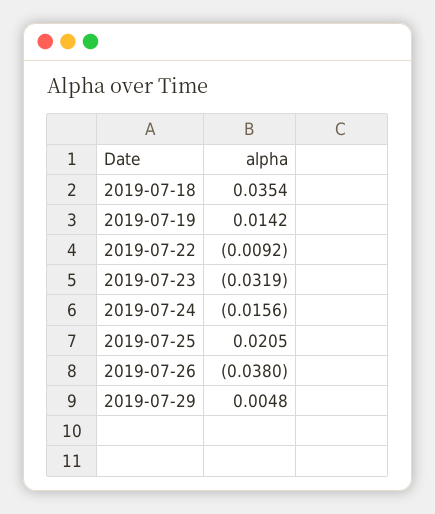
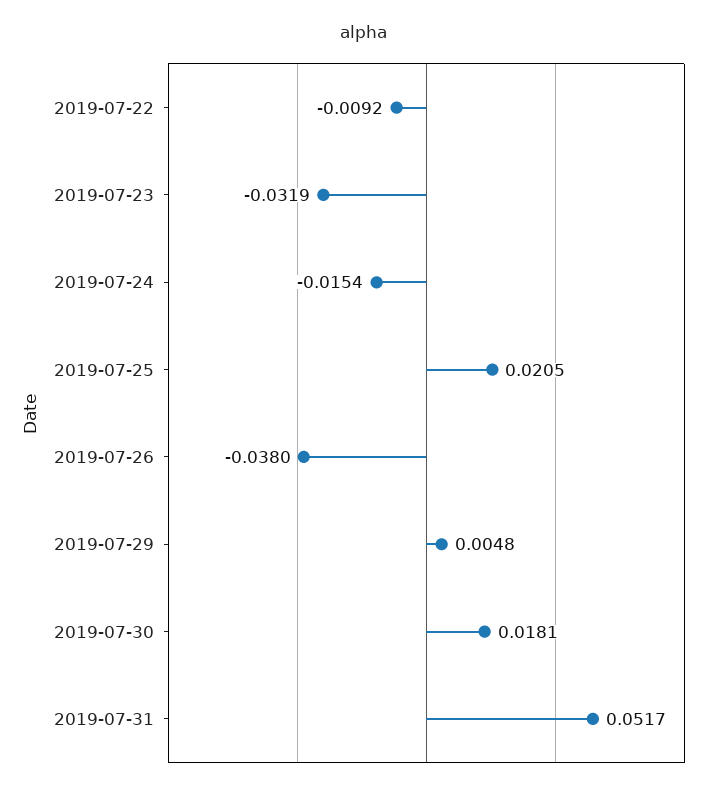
2019-07-18: 0.0354 -> none
2019-07-19: 0.0142 -> none
2019-07-24: -0.0156 -> -0.0154
2019-07-30: none -> 0.0181
2019-07-31: none -> 0.0517

